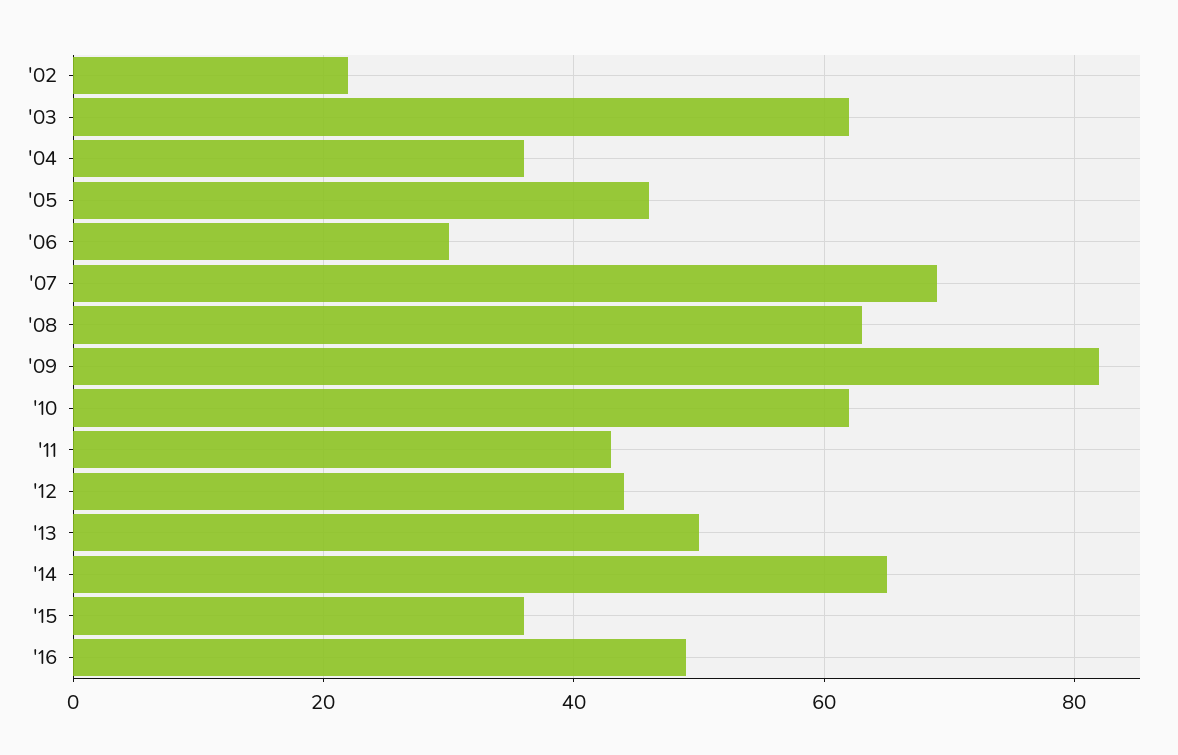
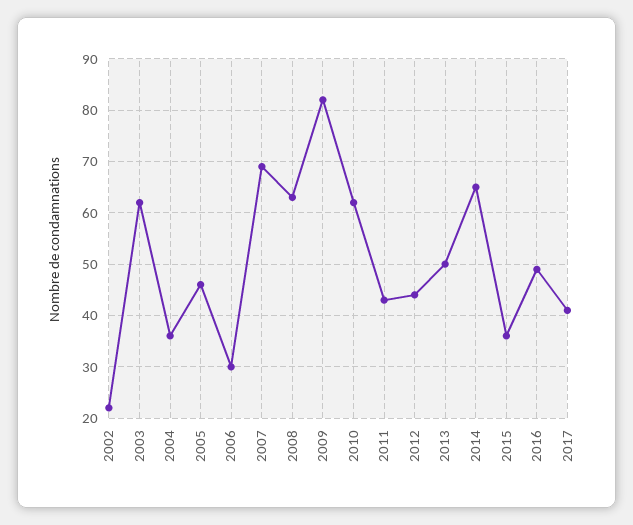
2017: none -> 40

